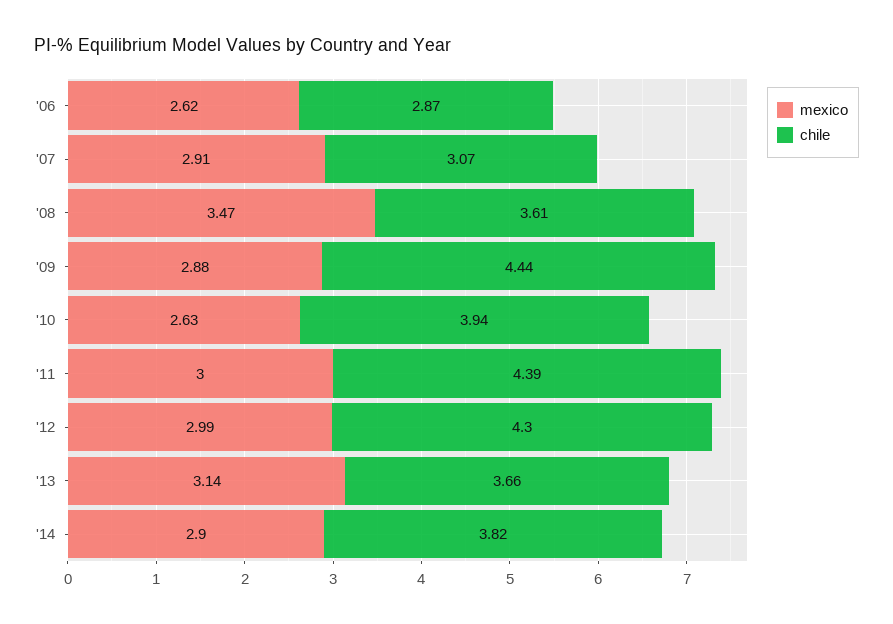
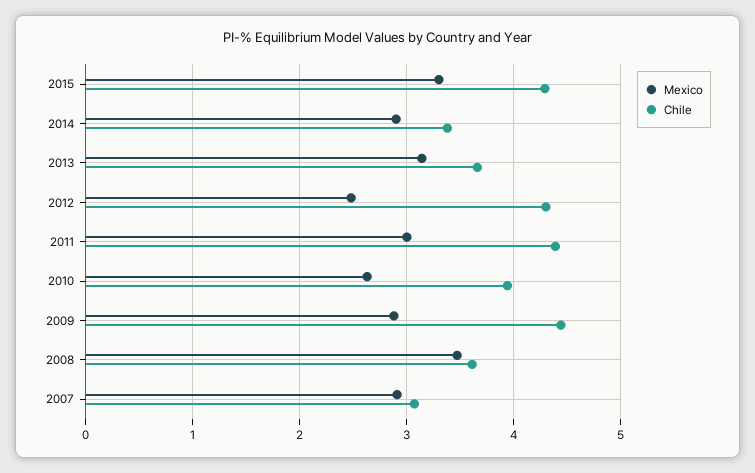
mexico, '06: 2.62 -> none
chile, '06: 2.87 -> none
mexico, '12: 2.99 -> 2.5
chile, '14: 3.82 -> 3.4
mexico, 2015: none -> 3.3
chile, 2015: none -> 4.3

